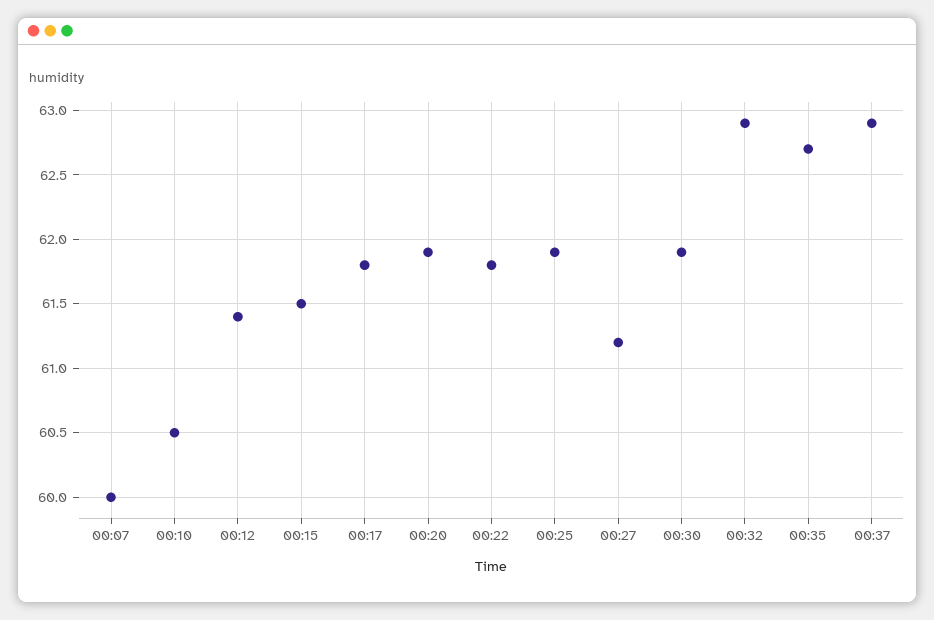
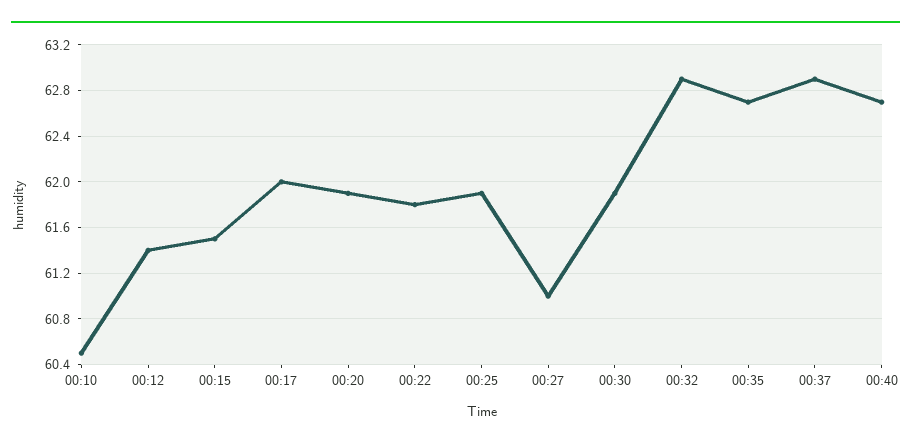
00:07: 60 -> none
00:17: 61.8 -> 62
00:27: 61.2 -> 61
00:40: none -> 62.7

